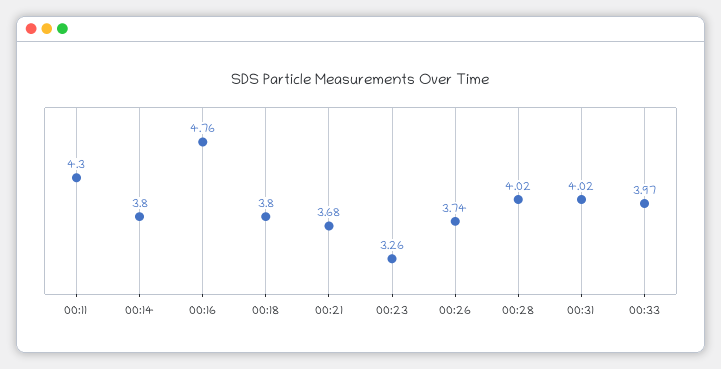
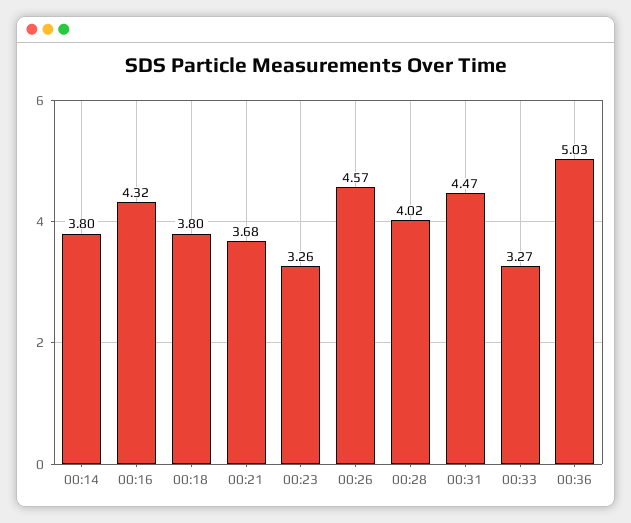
00:11: 4.3 -> none
00:16: 4.76 -> 4.32
00:26: 3.74 -> 4.57
00:31: 4.02 -> 4.47
00:33: 3.97 -> 3.27
00:36: none -> 5.03

